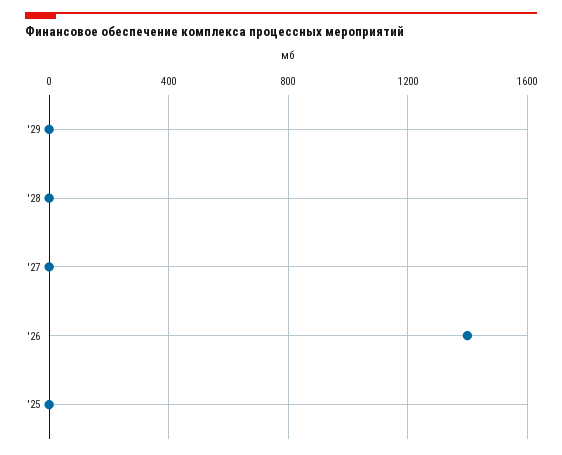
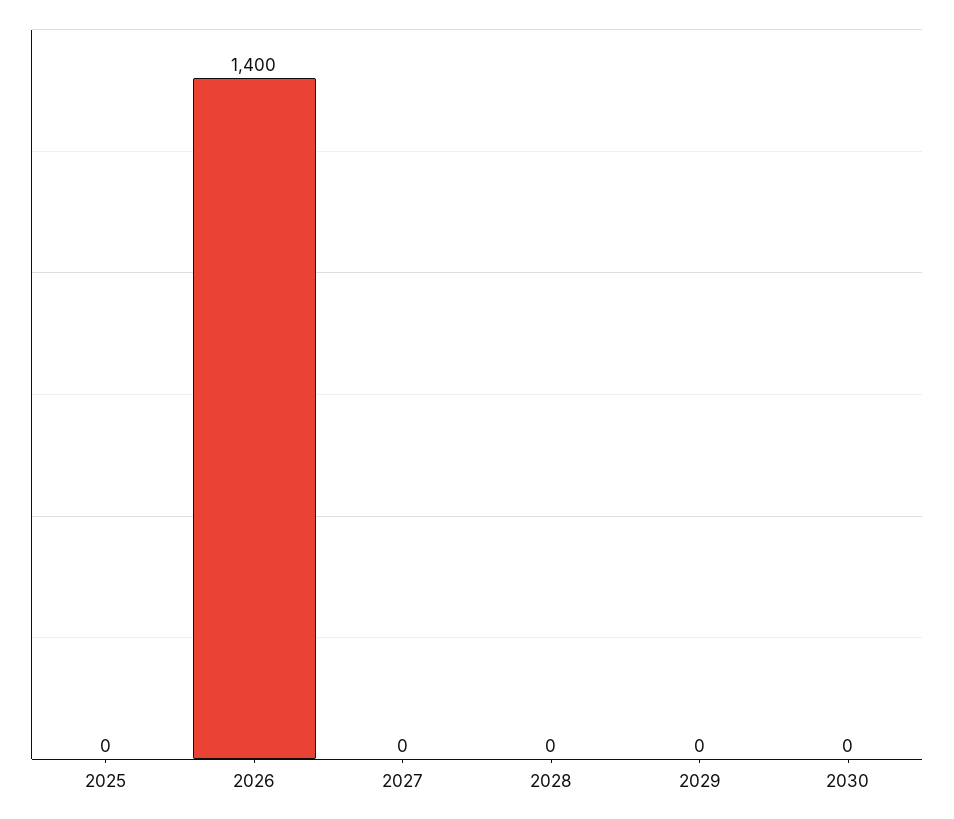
2030: none -> 0

